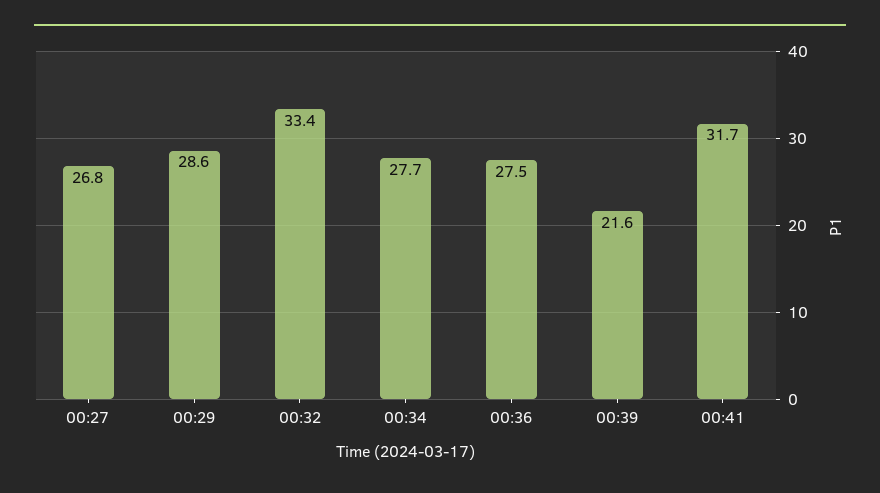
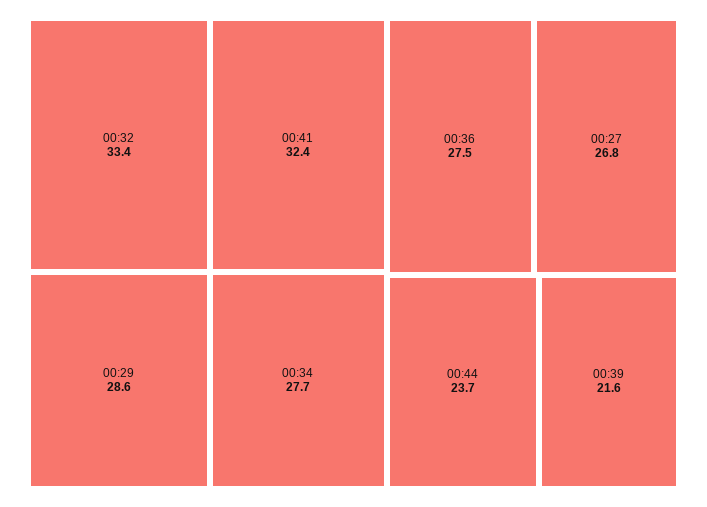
00:41: 31.7 -> 32.4
00:44: none -> 23.7

